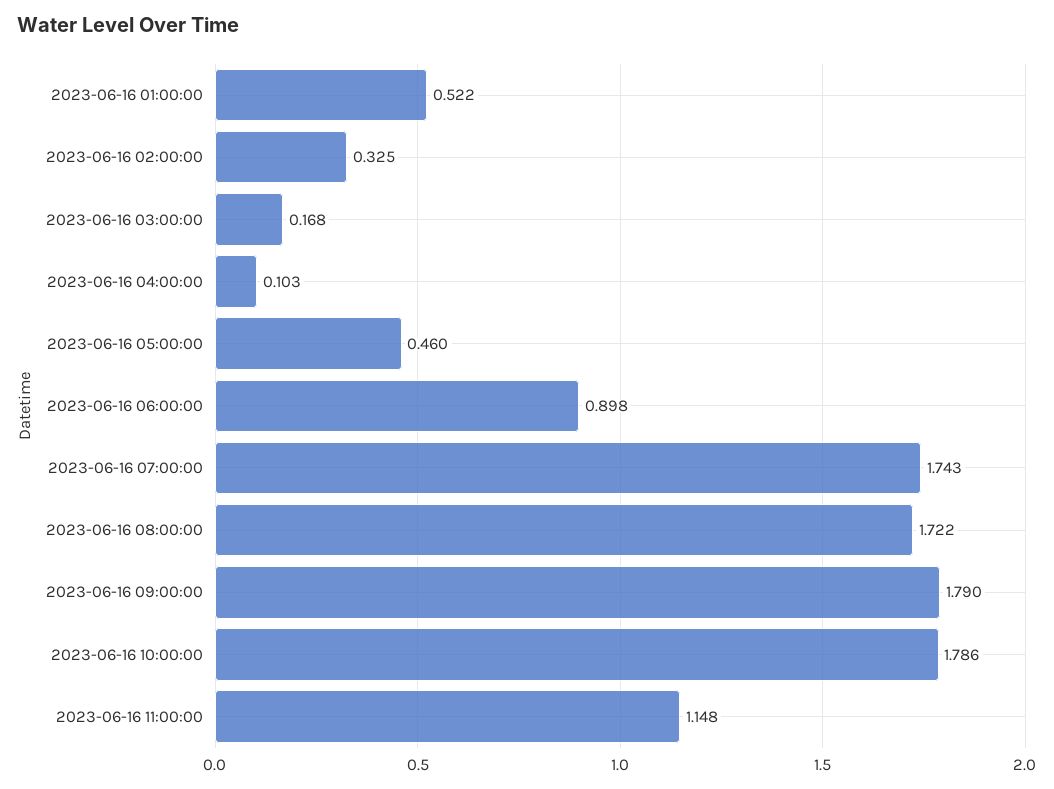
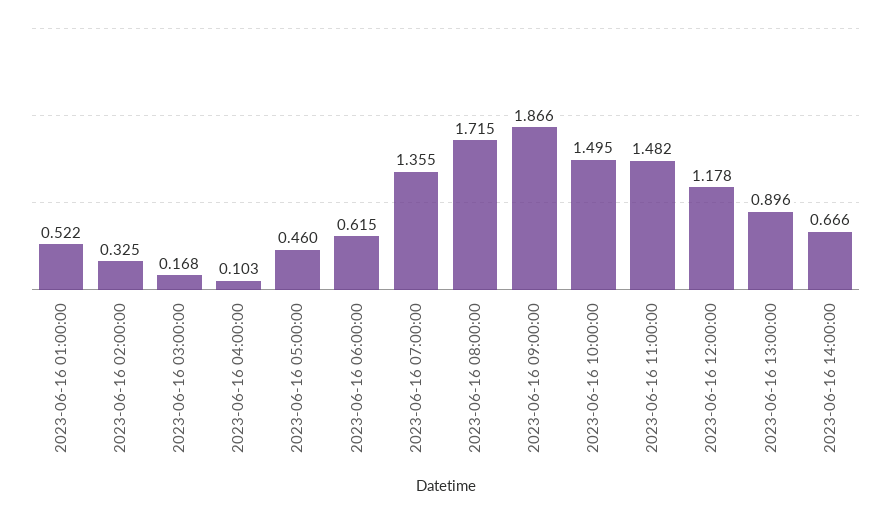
2023-06-16 06:00:00: 0.898 -> 0.615
2023-06-16 07:00:00: 1.743 -> 1.355
2023-06-16 08:00:00: 1.722 -> 1.715
2023-06-16 09:00:00: 1.79 -> 1.866
2023-06-16 10:00:00: 1.786 -> 1.495
2023-06-16 11:00:00: 1.148 -> 1.482
2023-06-16 12:00:00: none -> 1.178
2023-06-16 13:00:00: none -> 0.896
2023-06-16 14:00:00: none -> 0.666

